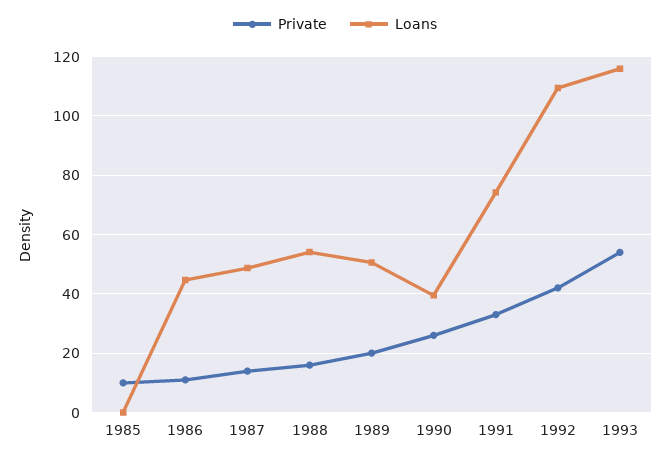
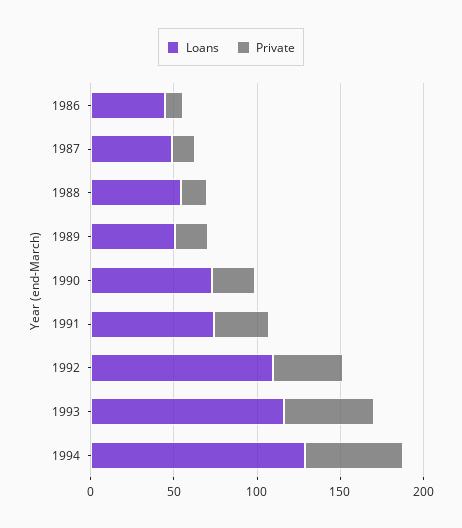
Private, 1985: 10 -> none
Loans, 1985: 0 -> none
Loans, 1990: 40 -> 70
Loans, 1994: none -> 130
Private, 1994: none -> 60

